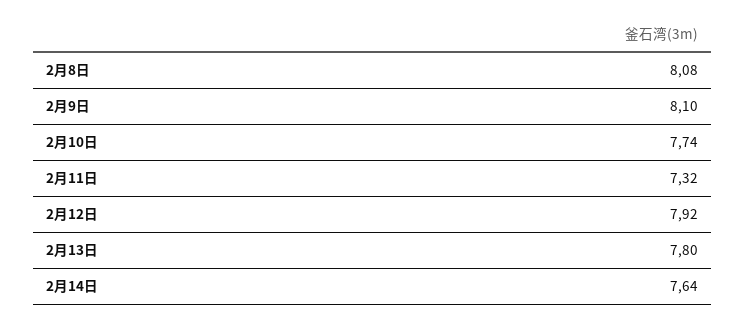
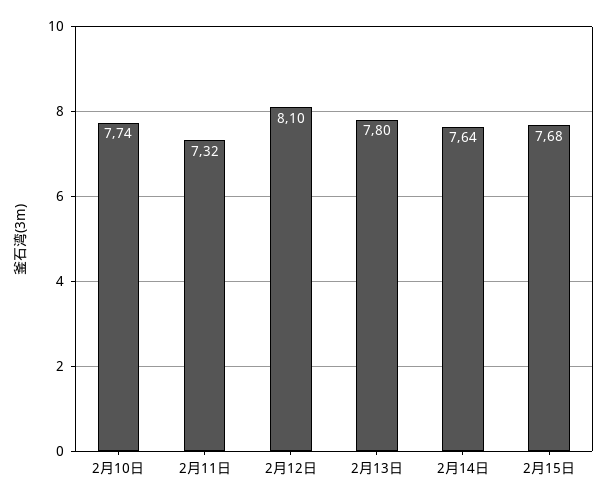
2月8日: 8.08 -> none
2月9日: 8.1 -> none
2月12日: 7.92 -> 8.1
2月15日: none -> 7.68

